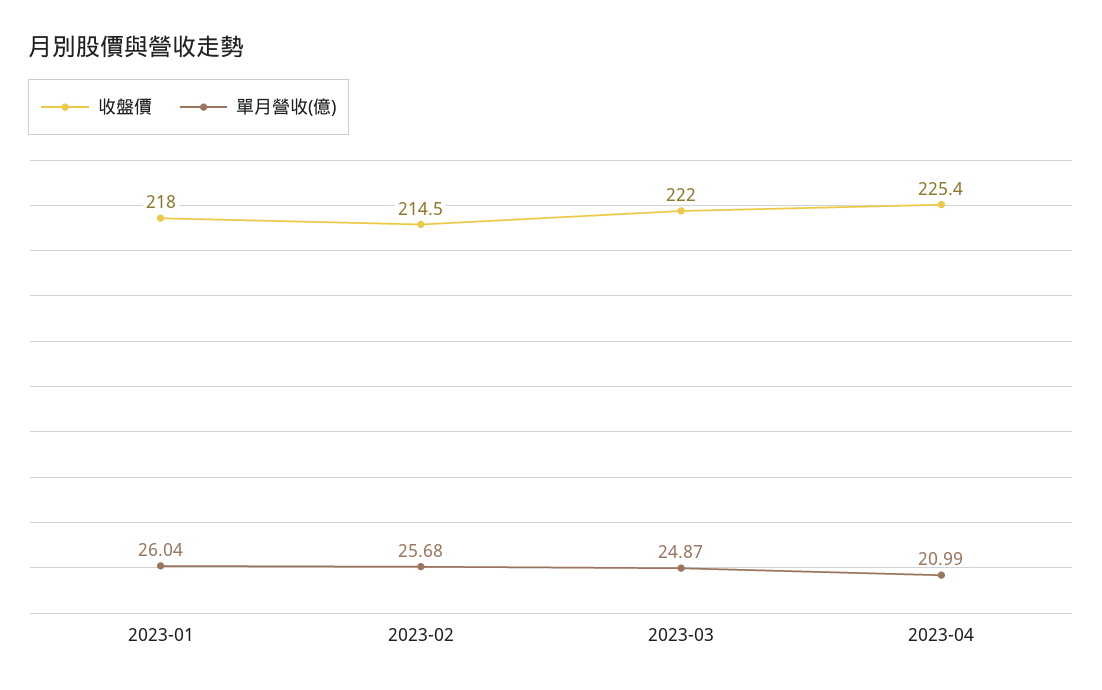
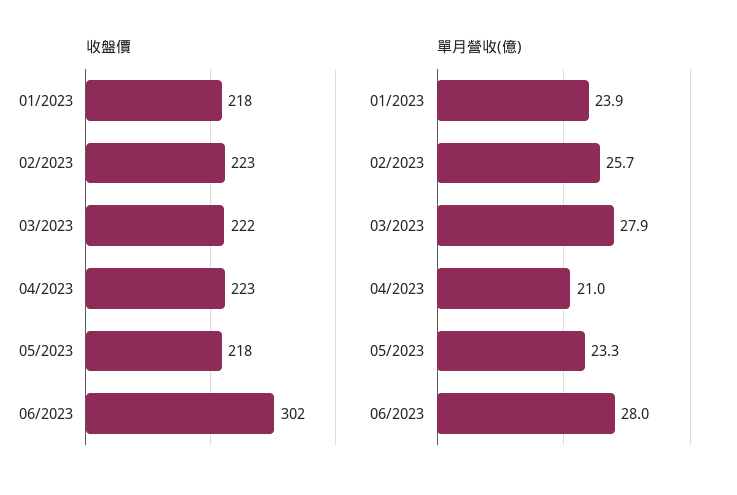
單月營收(億), 2023-01: 26.04 -> 23.9
收盤價, 2023-02: 214.5 -> 223
單月營收(億), 2023-03: 24.87 -> 27.9
收盤價, 2023-04: 225.4 -> 223
收盤價, 05/2023: none -> 218
收盤價, 06/2023: none -> 302
單月營收(億), 05/2023: none -> 23.3
單月營收(億), 06/2023: none -> 28

